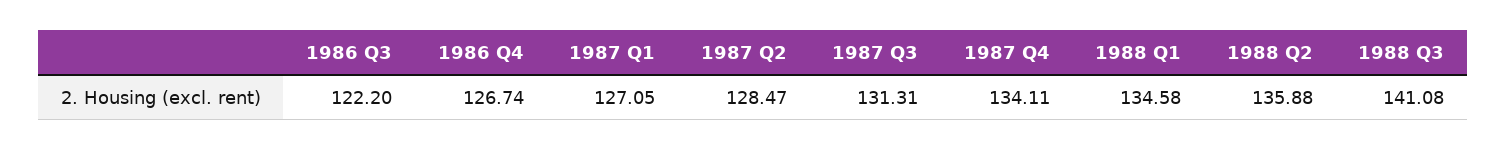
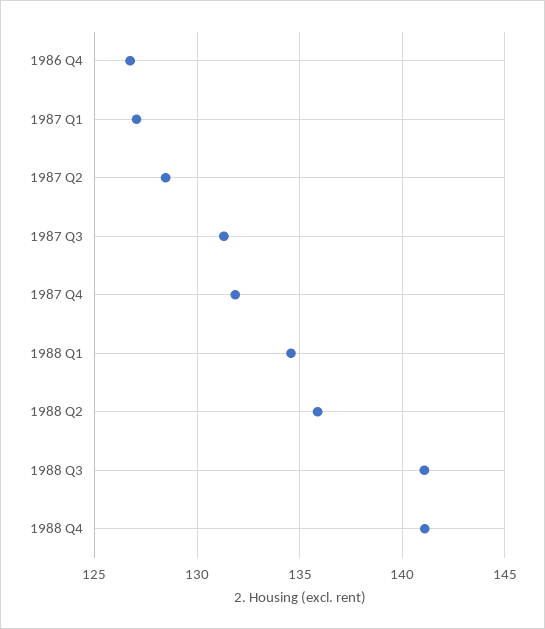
1986 Q3: 122.2 -> none
1987 Q4: 134.11 -> 132
1988 Q4: none -> 141

